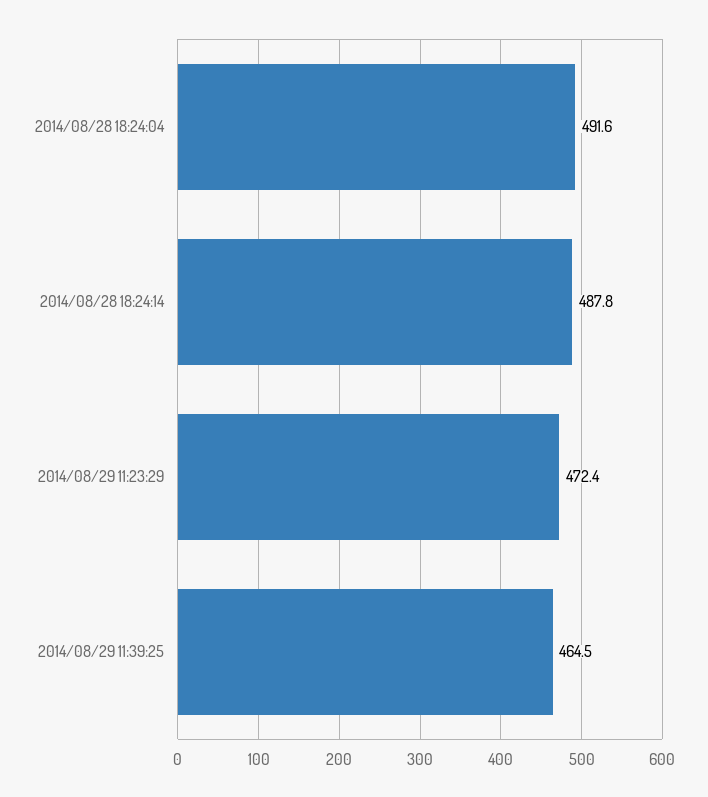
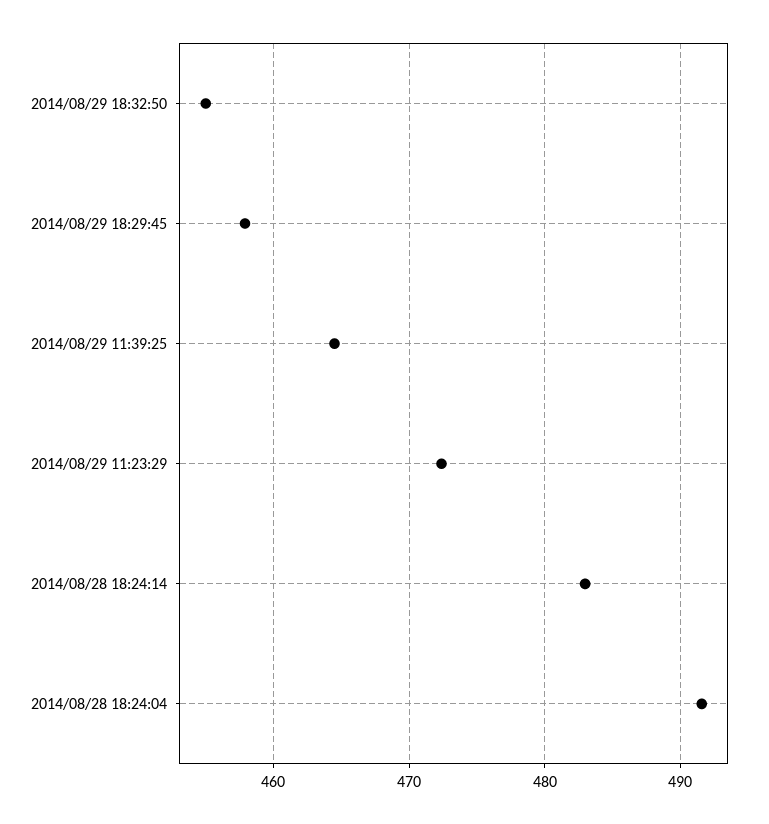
2014/08/28 18:24:14: 487.8 -> 483
2014/08/29 18:32:50: none -> 455
2014/08/29 18:29:45: none -> 458

